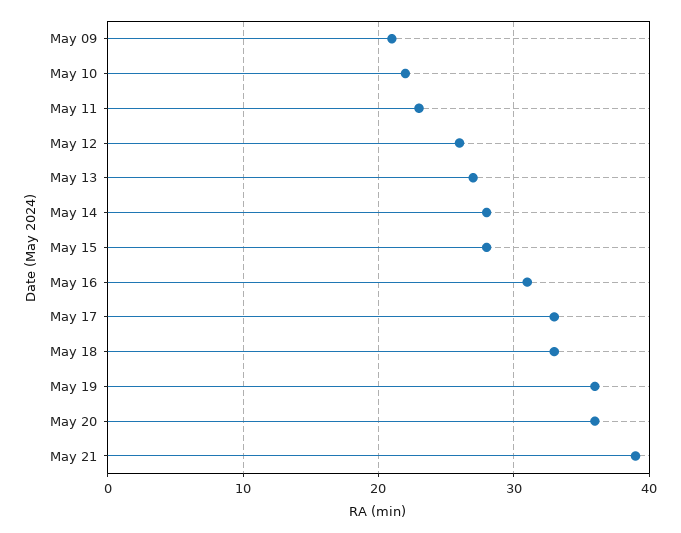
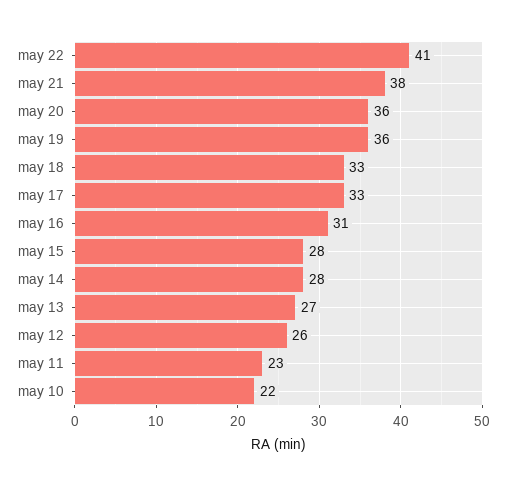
May 09: 21 -> none
May 21: 39 -> 38
may 22: none -> 41

